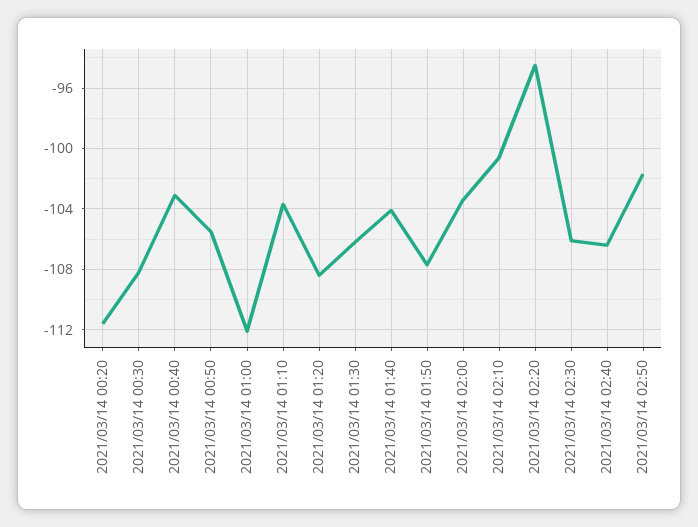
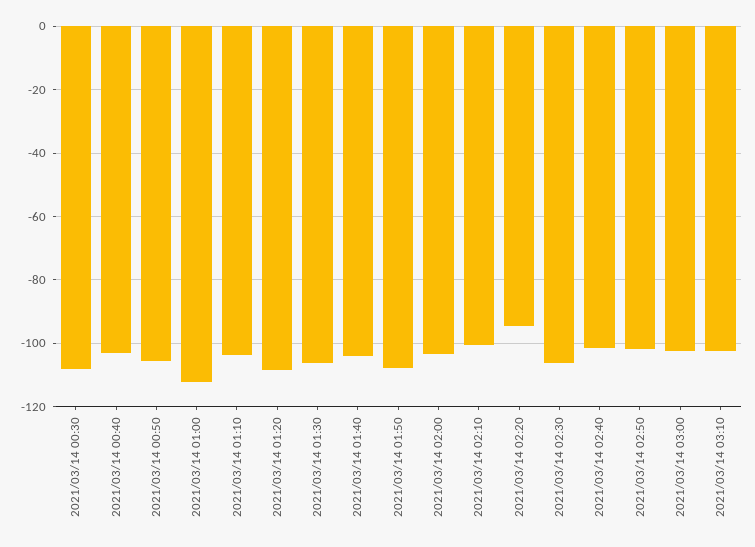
2021/03/14 00:20: -111.5 -> none
2021/03/14 02:40: -106.5 -> -102
2021/03/14 03:00: none -> -102
2021/03/14 03:10: none -> -102

